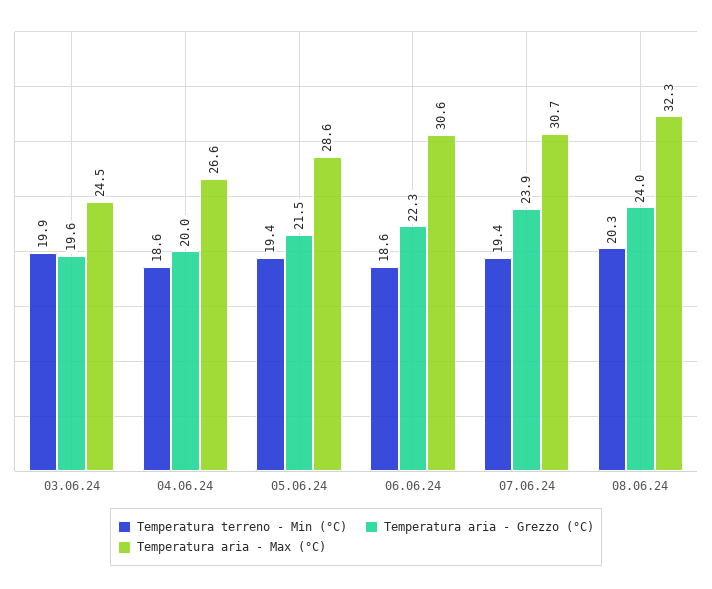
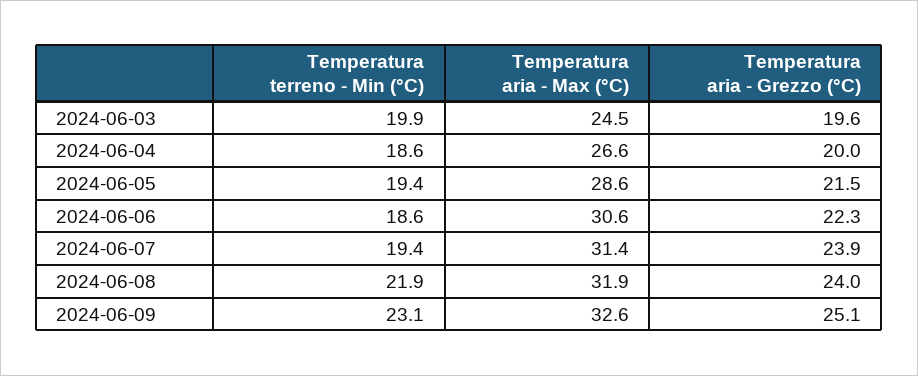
Temperatura aria - Max (°C), 07.06.24: 30.7 -> 31.4
Temperatura terreno - Min (°C), 08.06.24: 20.3 -> 21.9
Temperatura aria - Max (°C), 08.06.24: 32.3 -> 31.9
Temperatura terreno - Min (°C), 2024-06-09: none -> 23.1
Temperatura aria - Max (°C), 2024-06-09: none -> 32.6
Temperatura aria - Grezzo (°C), 2024-06-09: none -> 25.1

